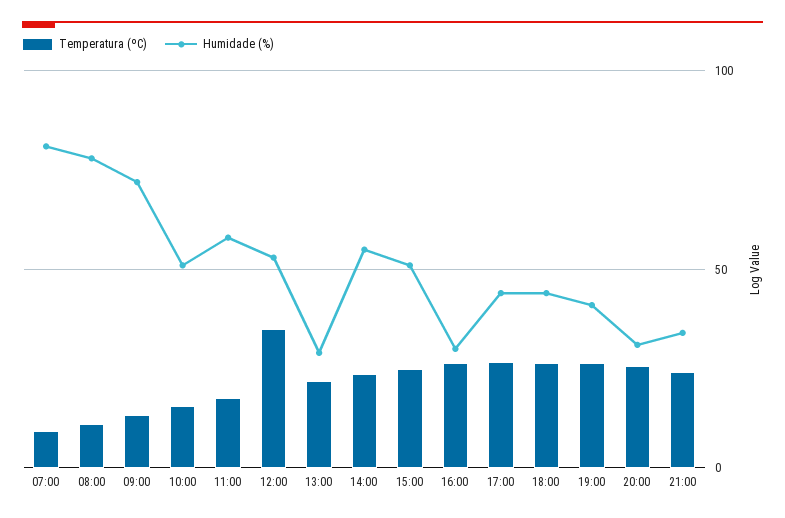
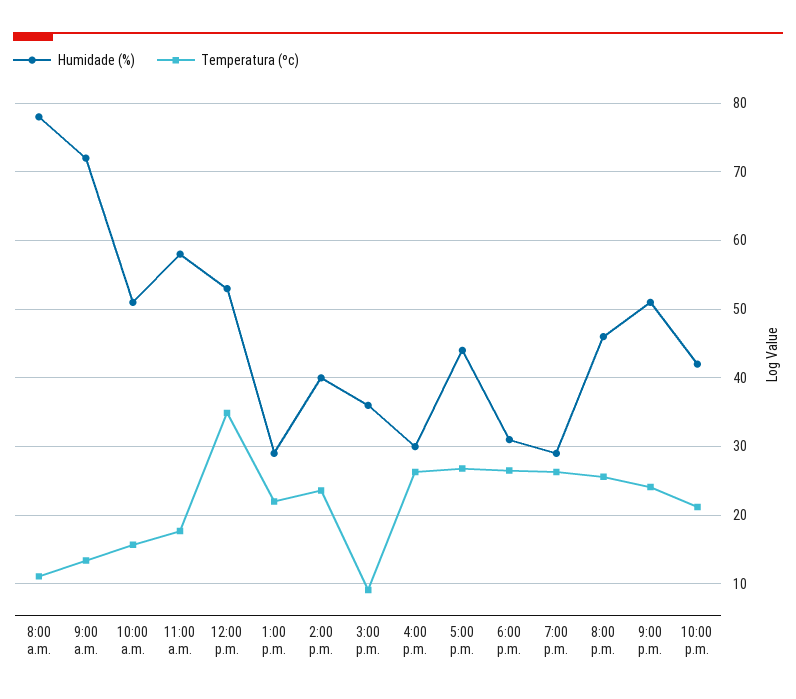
Temperatura (ºC), 07:00: 10 -> none
Humidade (%), 07:00: 80 -> none
Humidade (%), 14:00: 55 -> 40
Temperatura (ºC), 15:00: 25 -> 9
Humidade (%), 15:00: 50 -> 36
Humidade (%), 18:00: 45 -> 31
Humidade (%), 19:00: 40 -> 29
Humidade (%), 20:00: 30 -> 46
Humidade (%), 21:00: 35 -> 51
Humidade (%), 10:00 p.m.: none -> 42
Temperatura (ºC), 10:00 p.m.: none -> 21

